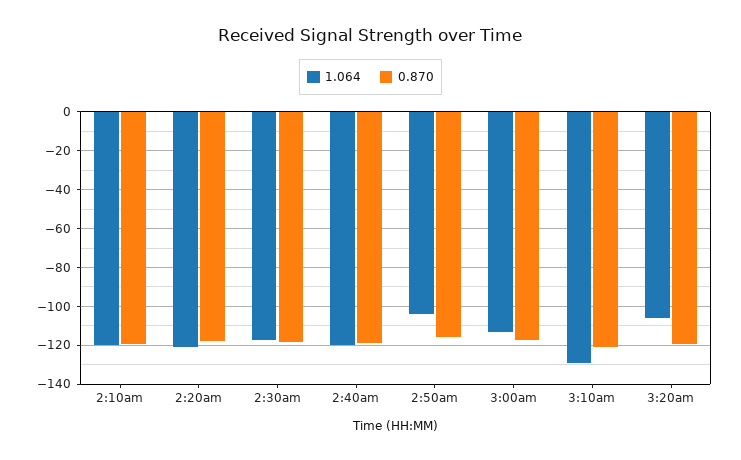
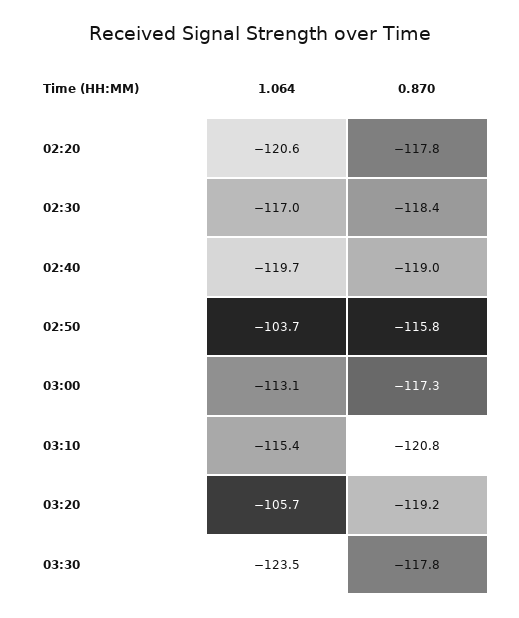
1.064, 2:10am: -120 -> none
0.870, 2:10am: -120 -> none
1.064, 3:10am: -130 -> -115.4
1.064, 03:30: none -> -123.5
0.870, 03:30: none -> -117.8

